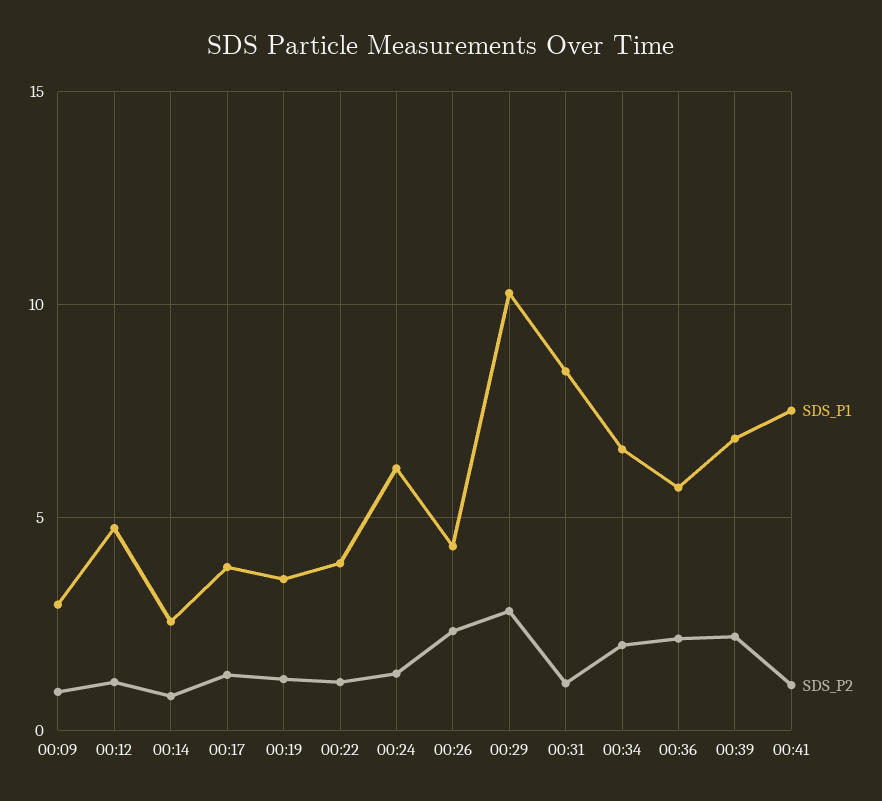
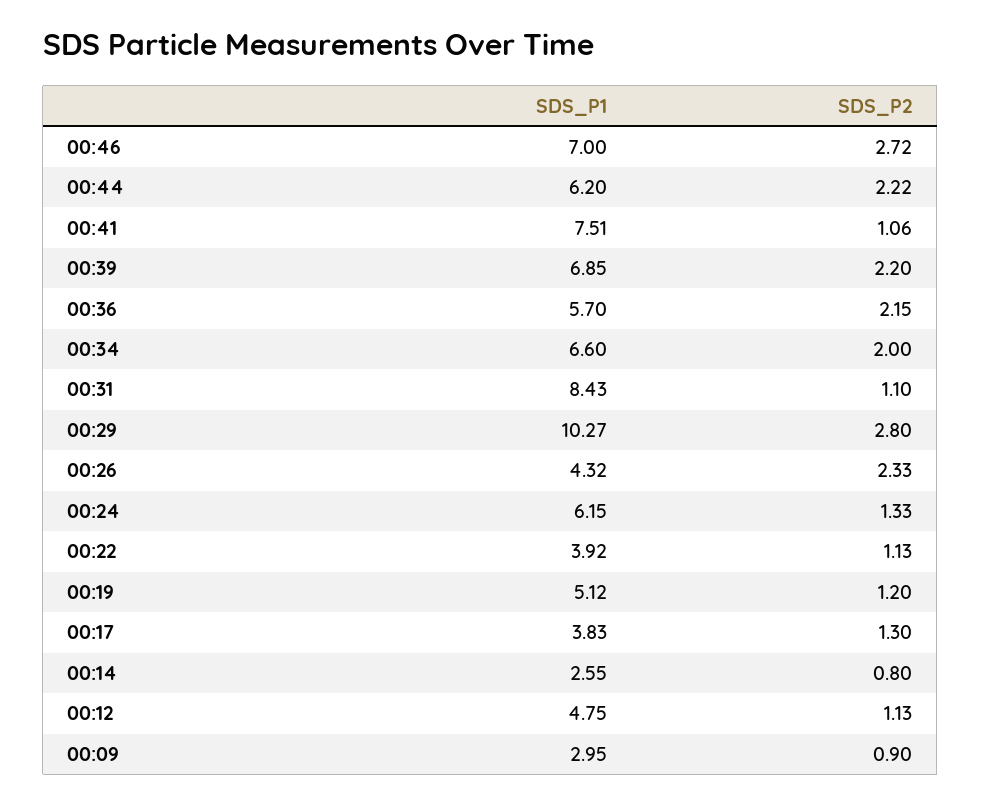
SDS_P1, 00:19: 3.5 -> 5.12
SDS_P1, 00:46: none -> 7
SDS_P2, 00:46: none -> 2.72
SDS_P1, 00:44: none -> 6.2
SDS_P2, 00:44: none -> 2.22

